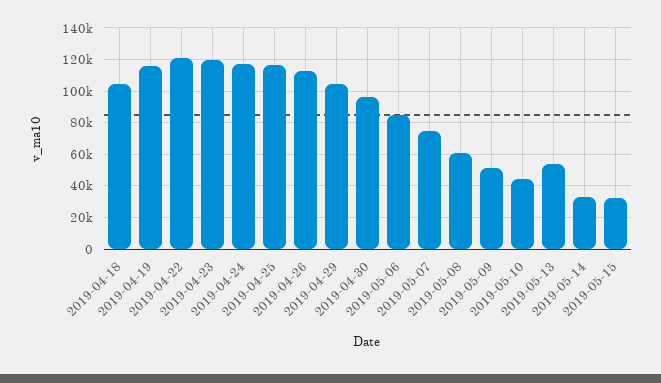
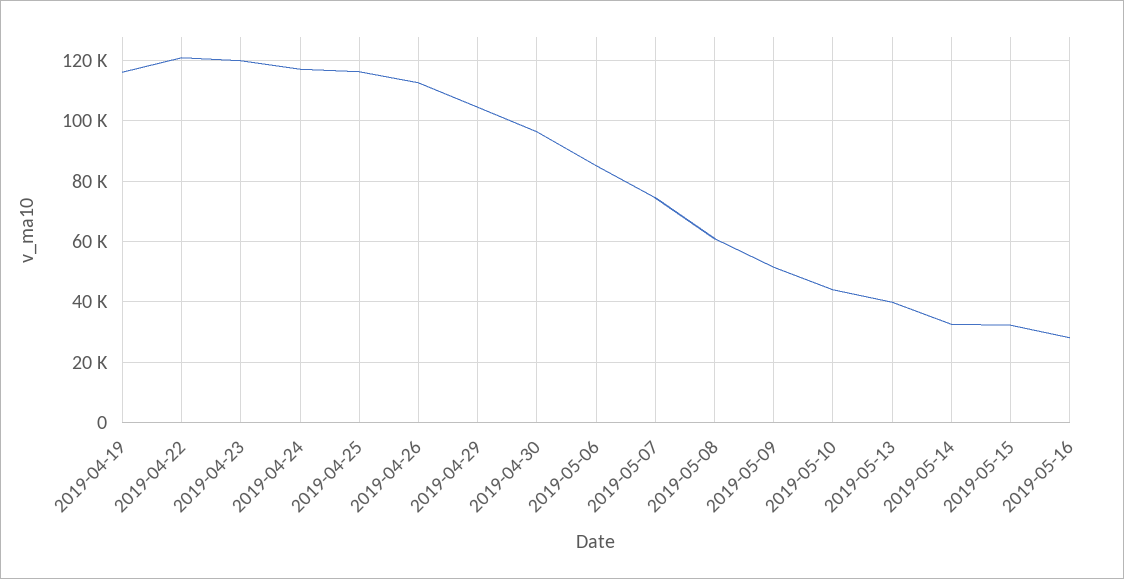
2019-04-18: 105000 -> none
2019-05-13: 55000 -> 40000
2019-05-16: none -> 28000

